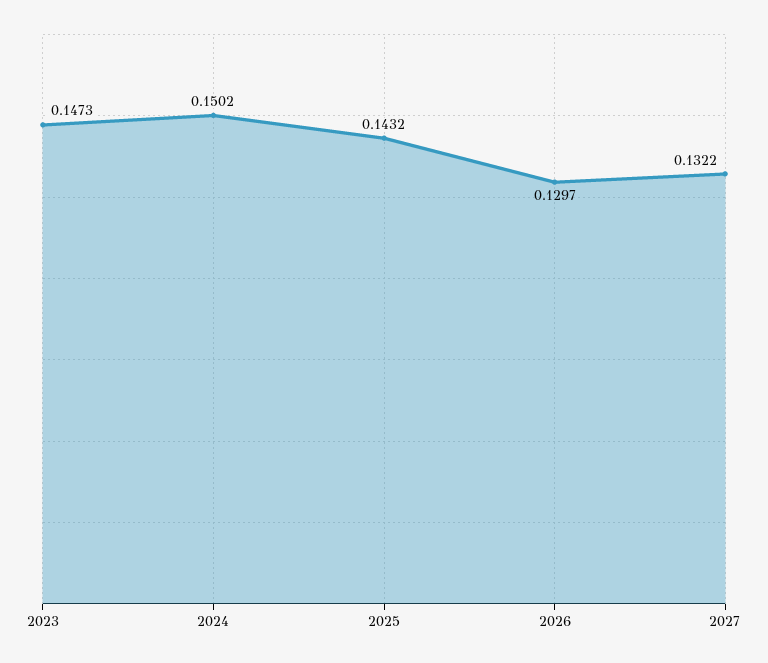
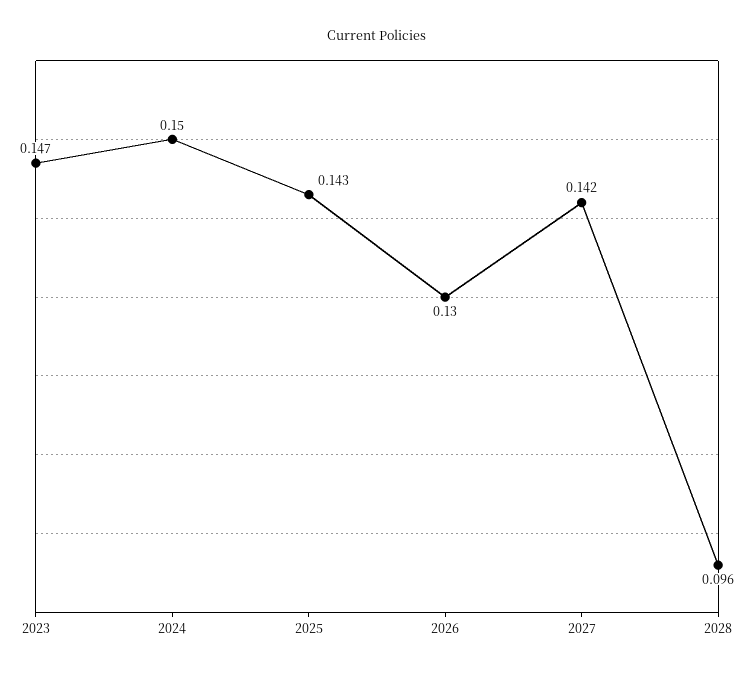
2027: 0.1322 -> 0.142
2028: none -> 0.096

